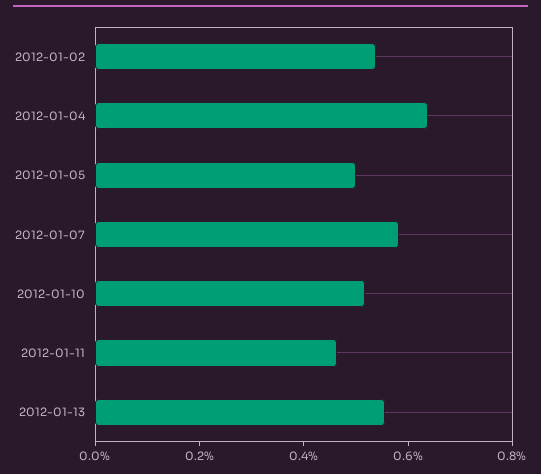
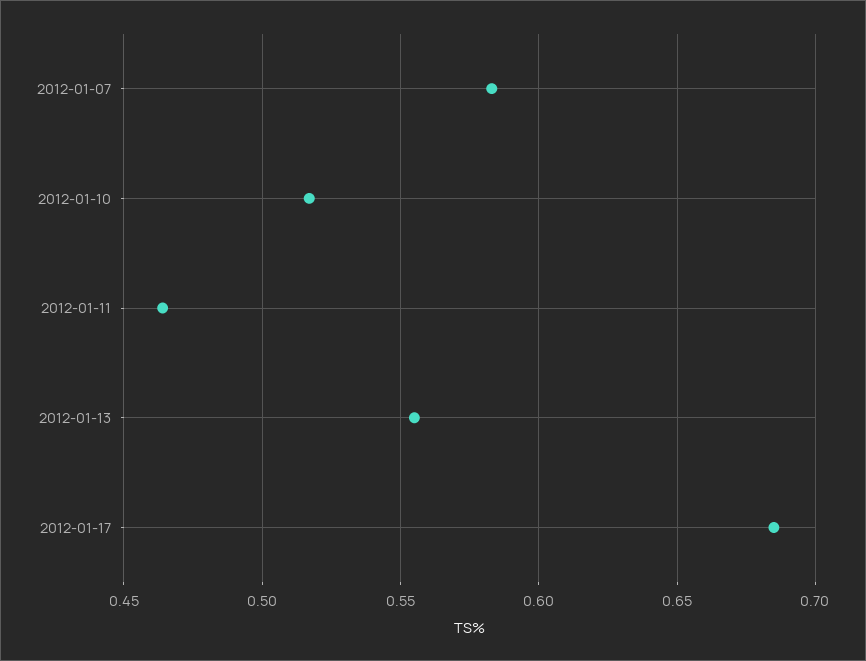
2012-01-02: 0.55 -> none
2012-01-04: 0.65 -> none
2012-01-05: 0.5 -> none
2012-01-17: none -> 0.685

